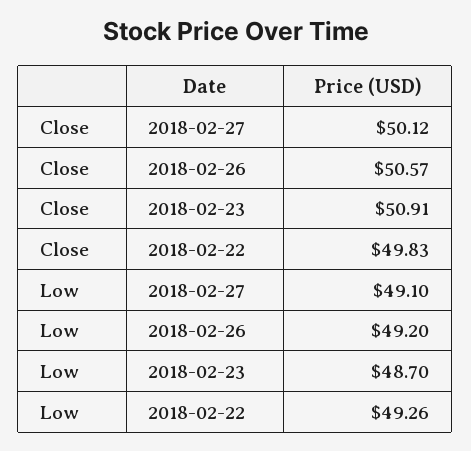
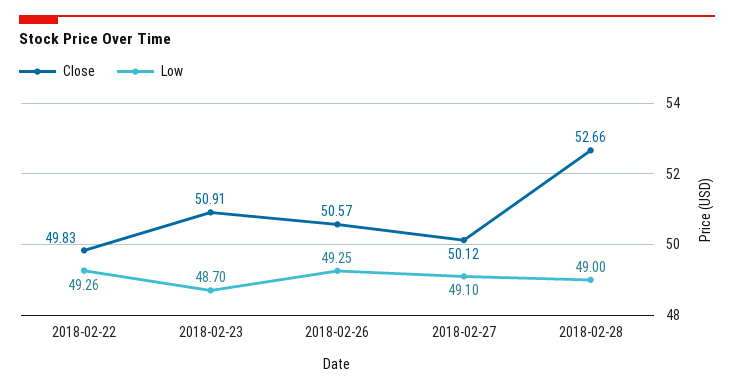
Low, 2018-02-26: 49.2 -> 49.25
Close, 2018-02-28: none -> 52.66
Low, 2018-02-28: none -> 49

